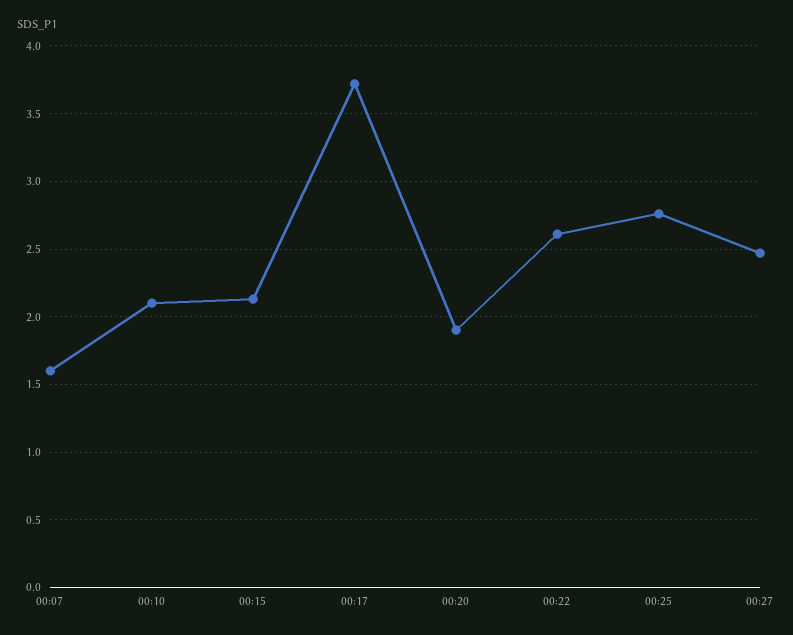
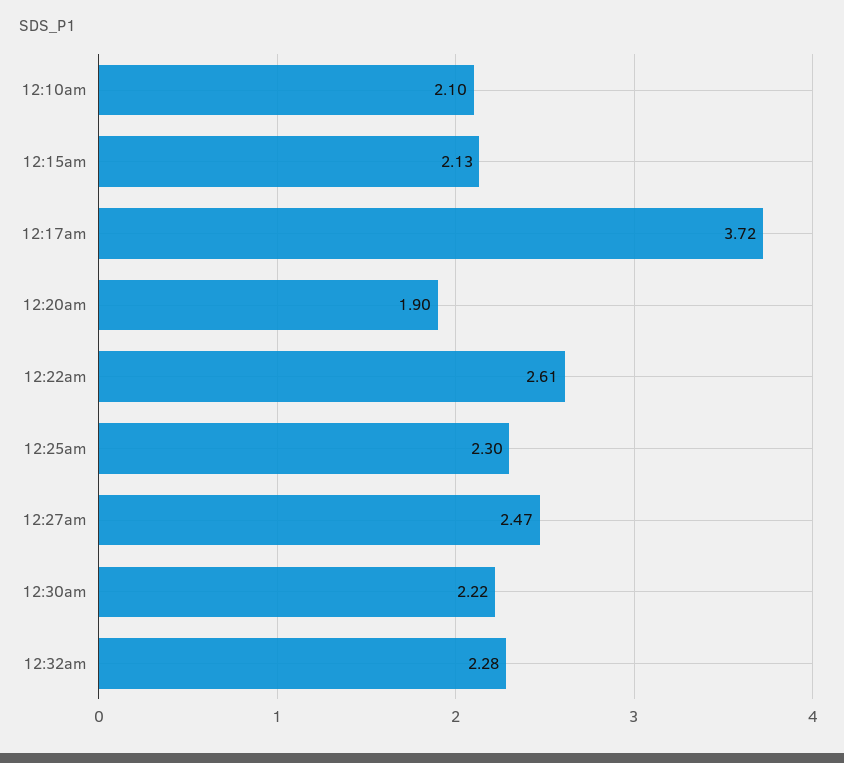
00:07: 1.6 -> none
00:25: 2.75 -> 2.3
12:30am: none -> 2.22
12:32am: none -> 2.28

